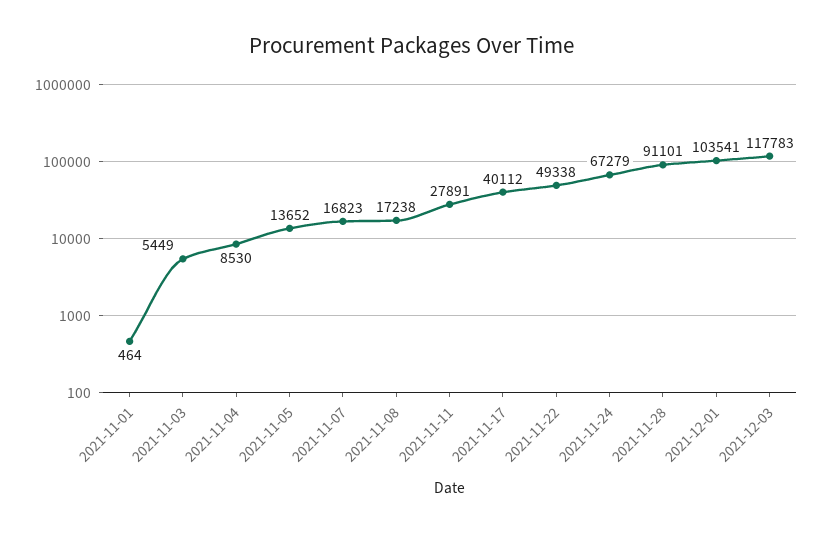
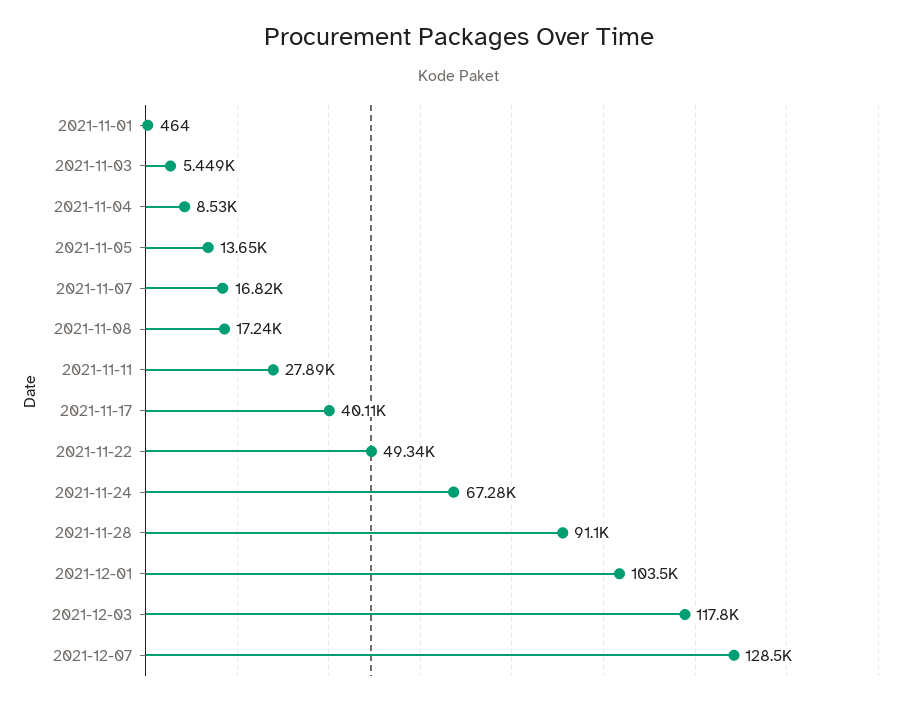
2021-12-07: none -> 128500

